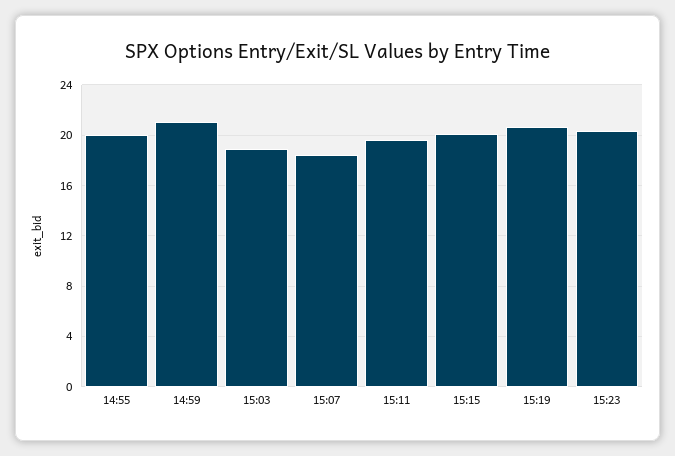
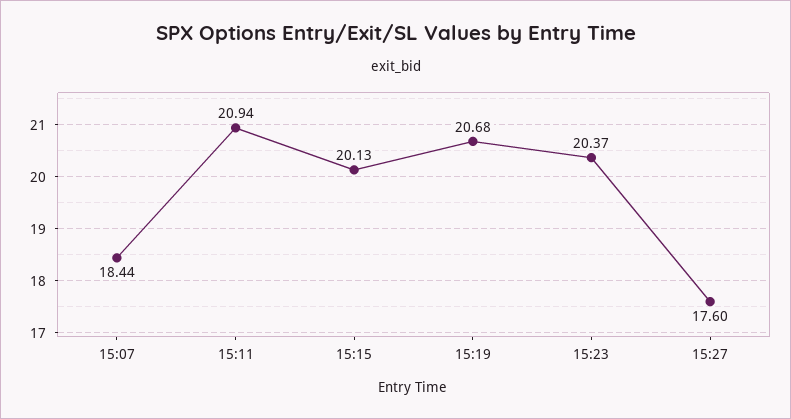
14:55: 20 -> none
14:59: 21 -> none
15:03: 19 -> none
15:11: 19.5 -> 20.94
15:27: none -> 17.6

